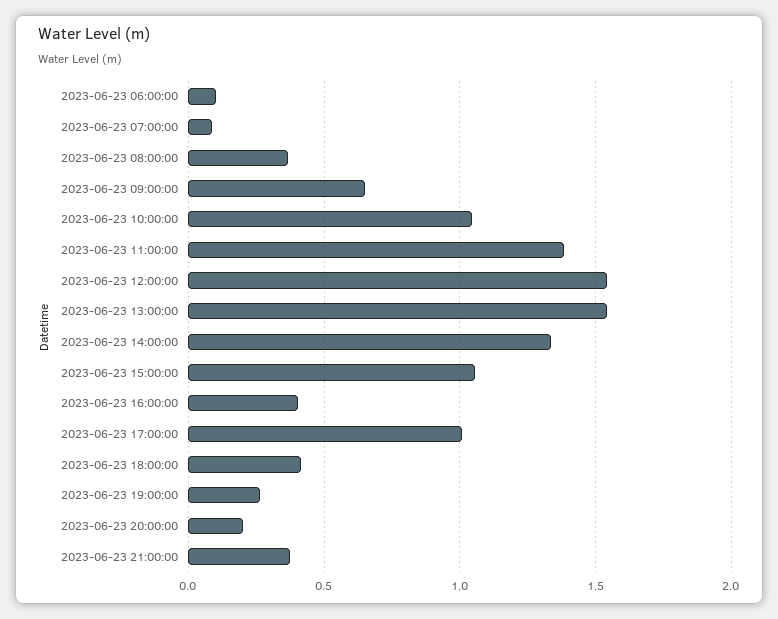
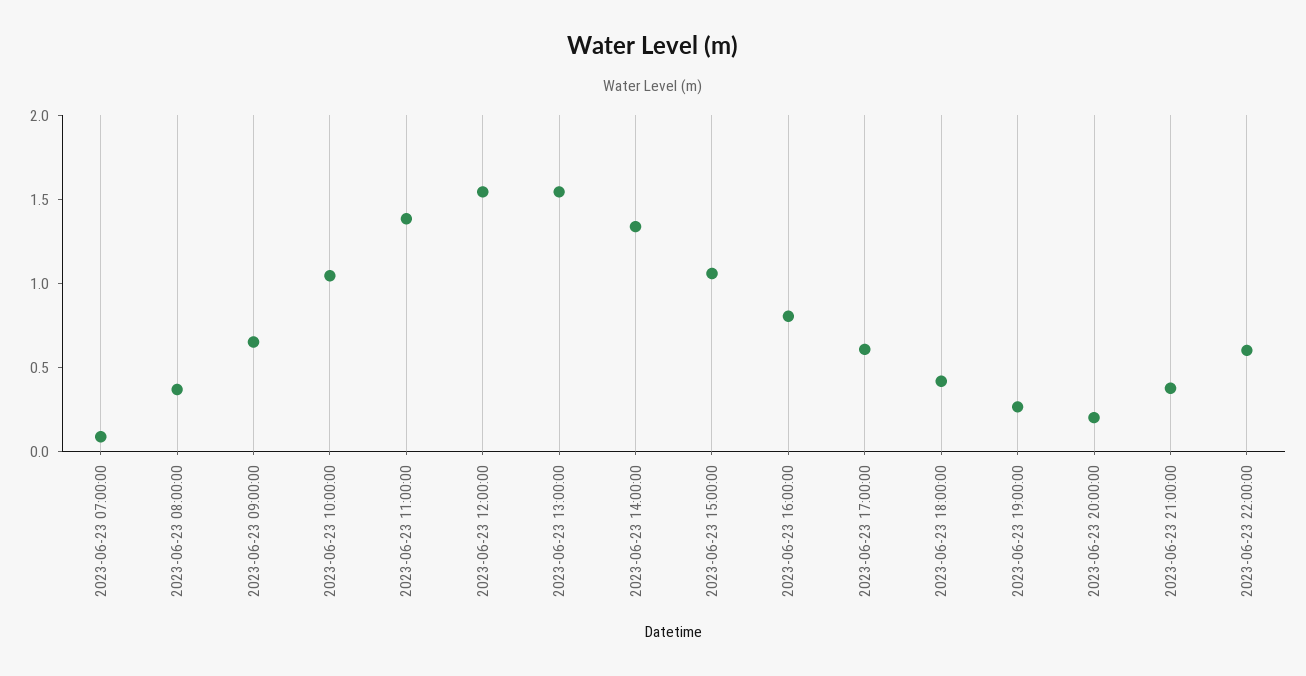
2023-06-23 06:00:00: 0.1 -> none
2023-06-23 16:00:00: 0.4 -> 0.8
2023-06-23 17:00:00: 1 -> 0.6
2023-06-23 22:00:00: none -> 0.6

